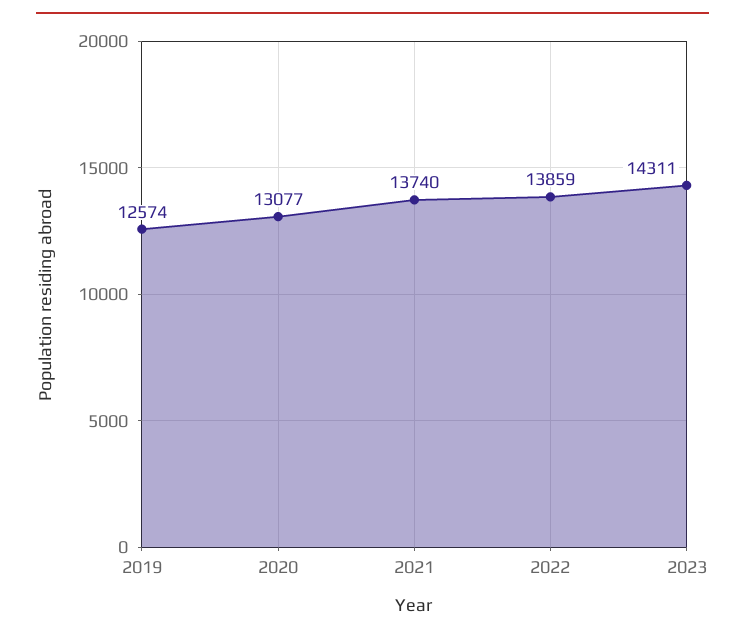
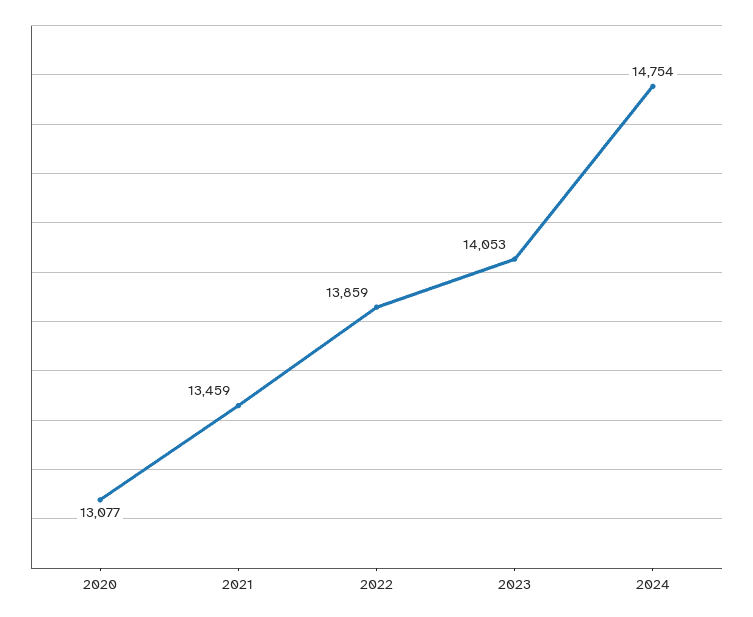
2019: 12574 -> none
2021: 13740 -> 13459
2023: 14311 -> 14053
2024: none -> 14754

